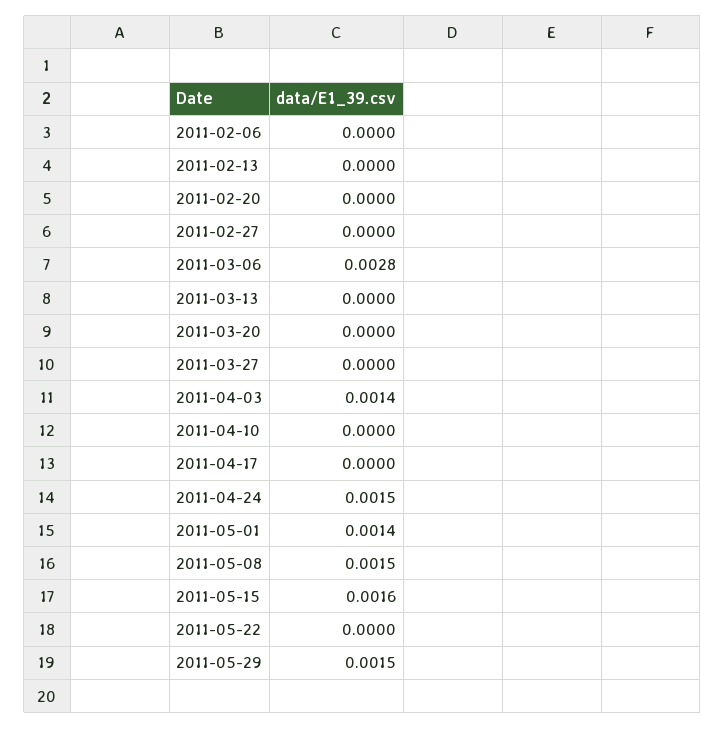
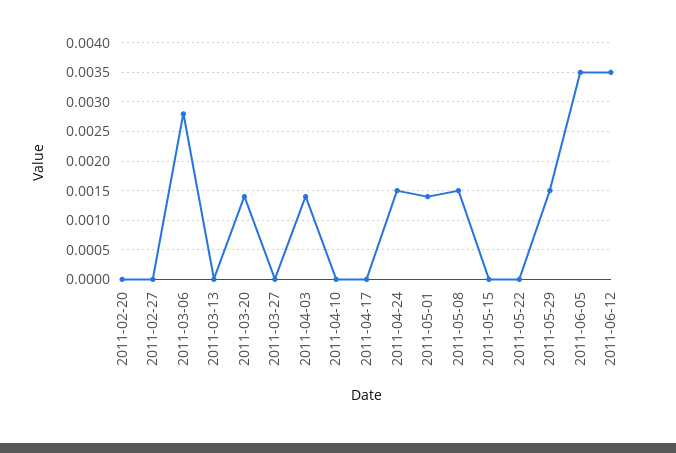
2011-02-06: 0 -> none
2011-02-13: 0 -> none
2011-03-20: 0 -> 0.0015
2011-05-15: 0.0016 -> 0
2011-06-05: none -> 0.0035
2011-06-12: none -> 0.0035

